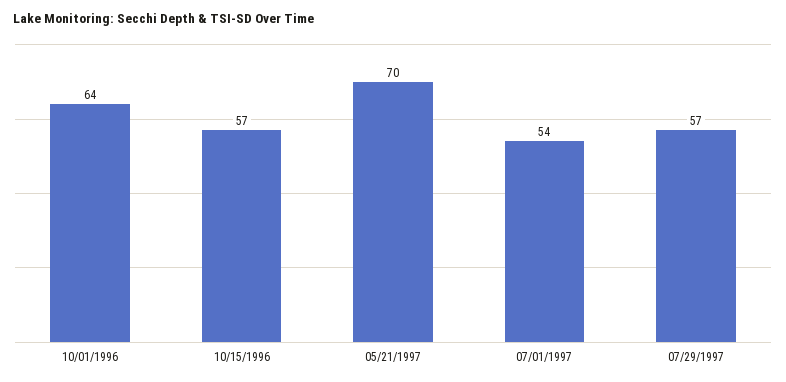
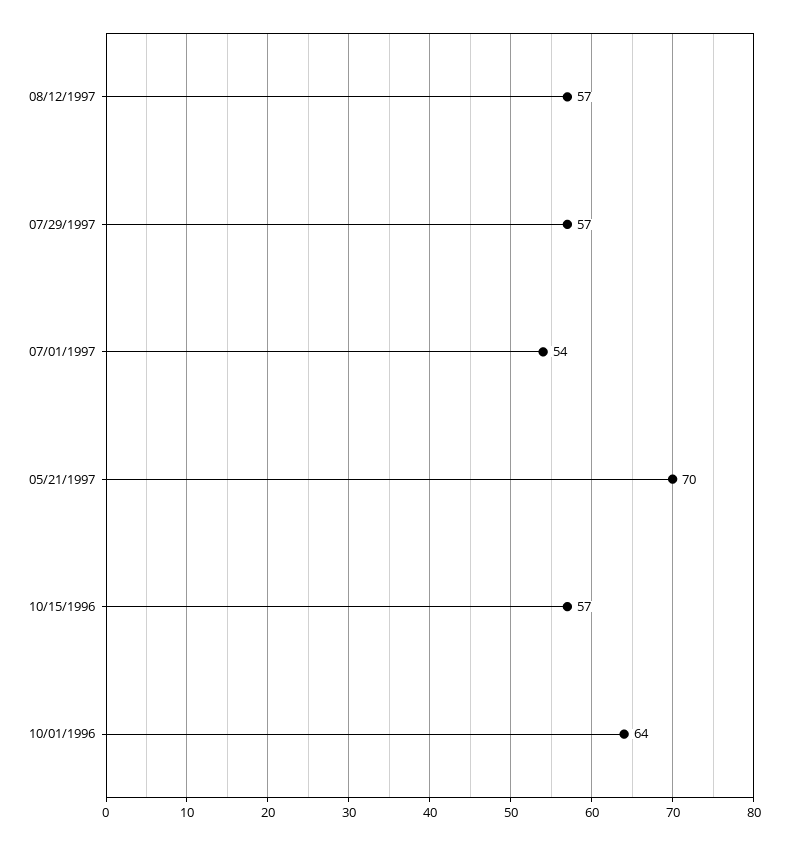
08/12/1997: none -> 57

